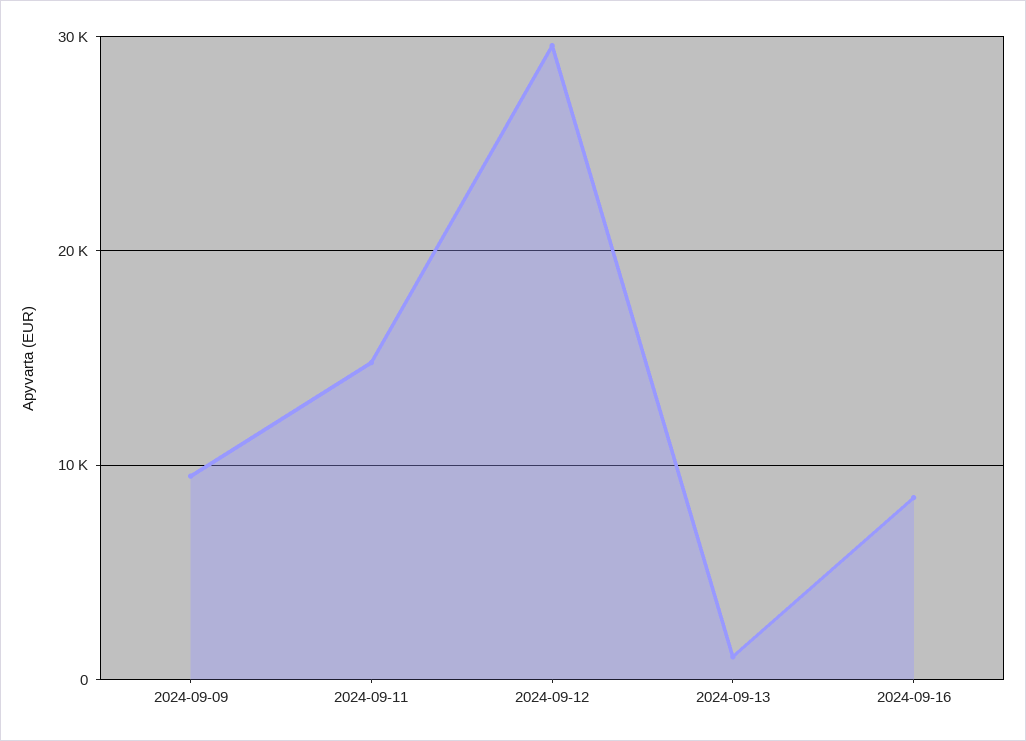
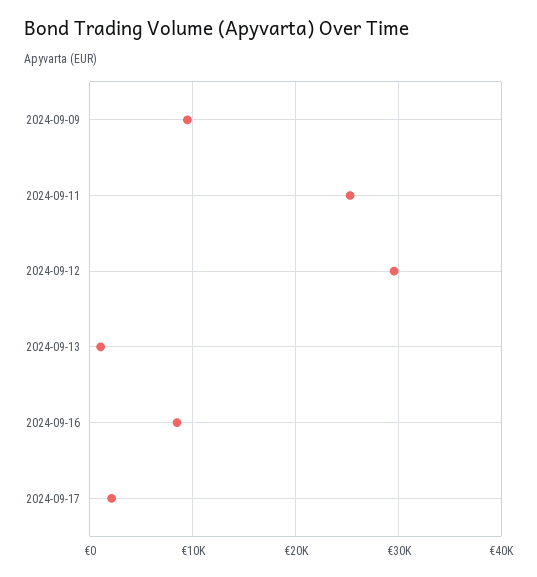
2024-09-11: 15000 -> 25000
2024-09-17: none -> 2000

